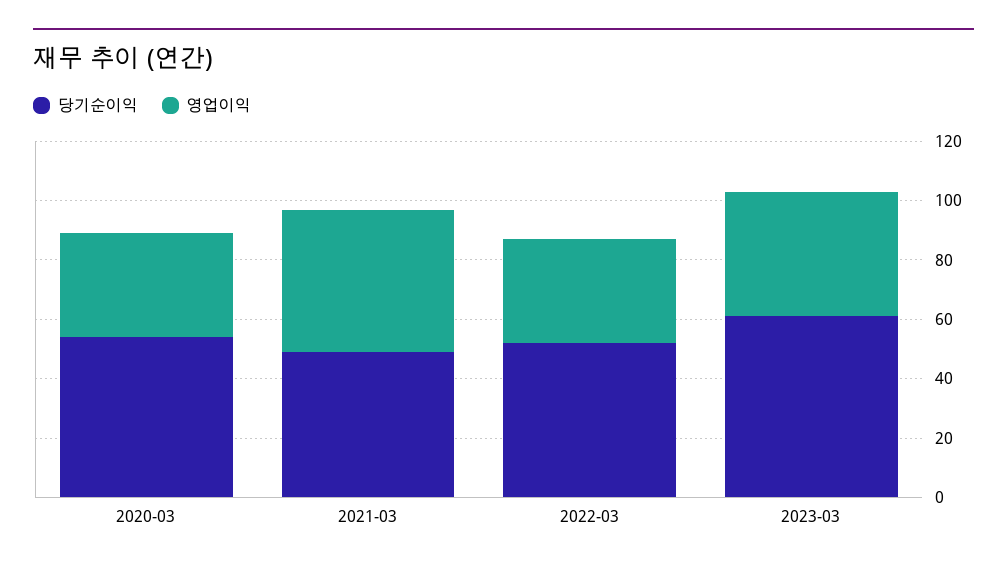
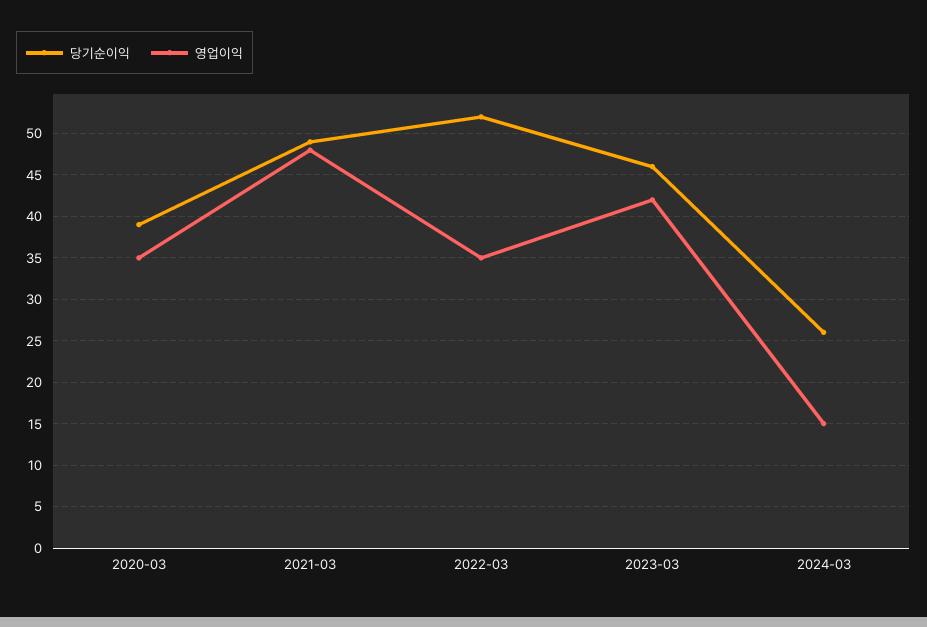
당기순이익, 2020-03: 55 -> 39
당기순이익, 2023-03: 60 -> 46
당기순이익, 2024-03: none -> 26
영업이익, 2024-03: none -> 15

